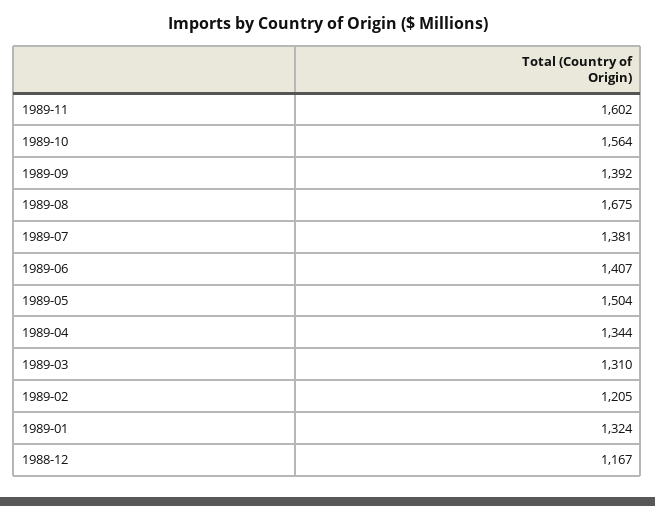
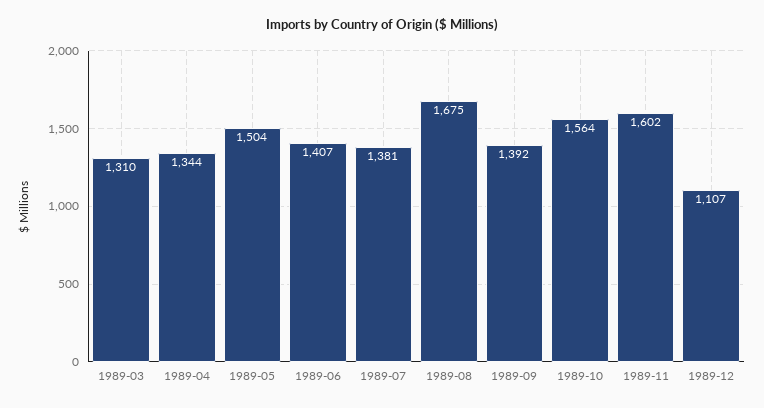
1989-02: 1205 -> none
1989-01: 1324 -> none
1988-12: 1167 -> none
1989-12: none -> 1107

